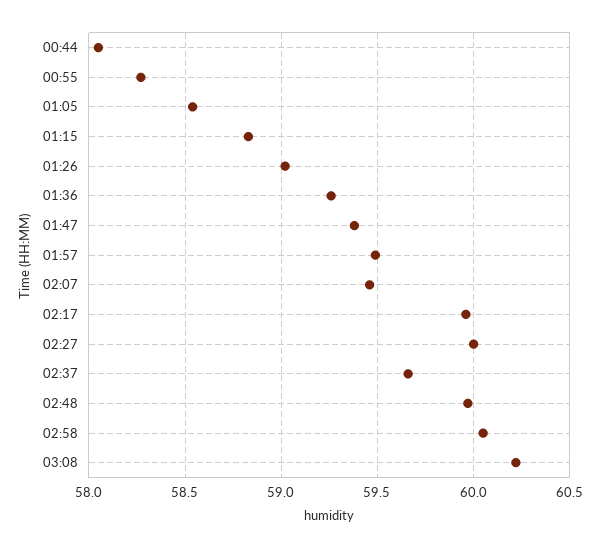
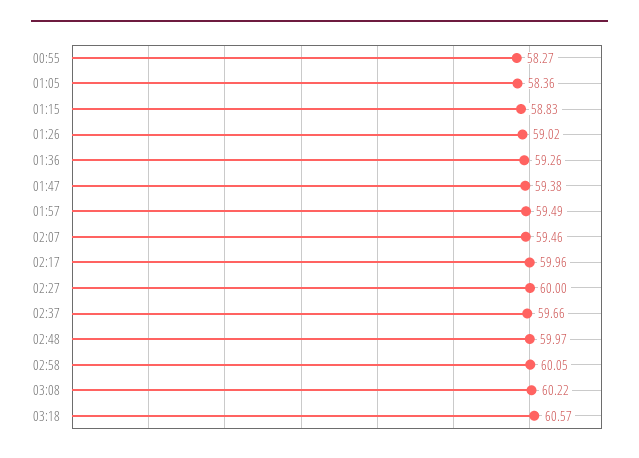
00:44: 58.05 -> none
01:05: 58.55 -> 58.36
03:18: none -> 60.57

